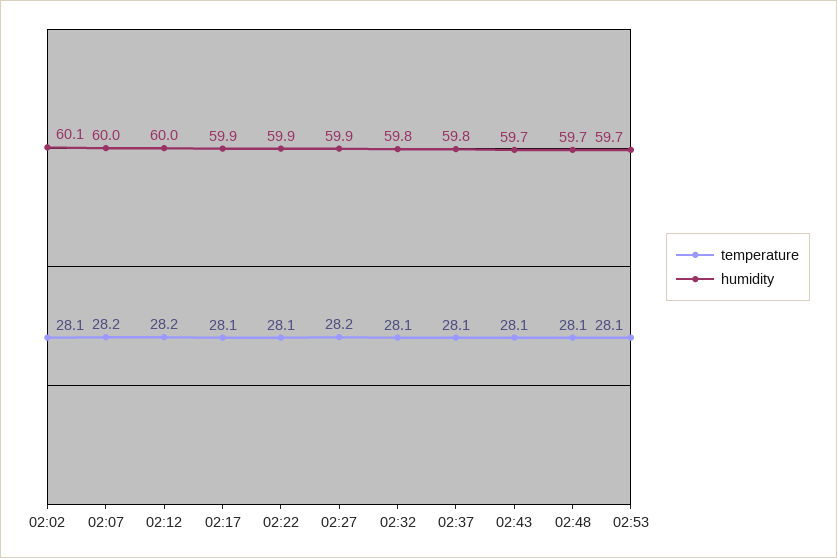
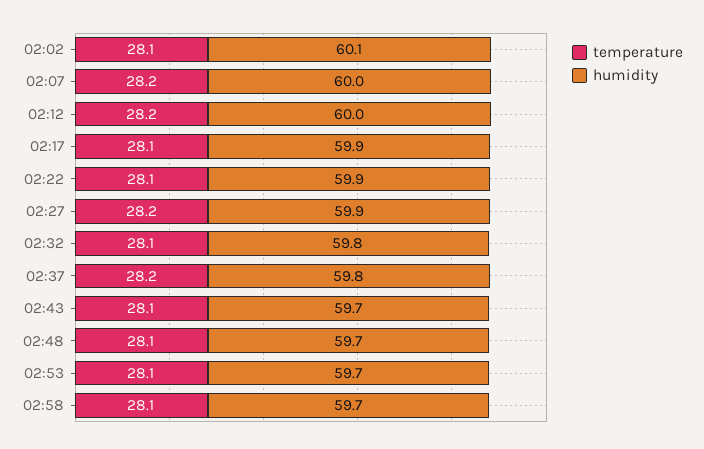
temperature, 02:37: 28.1 -> 28.2
temperature, 02:58: none -> 28.1
humidity, 02:58: none -> 59.7

